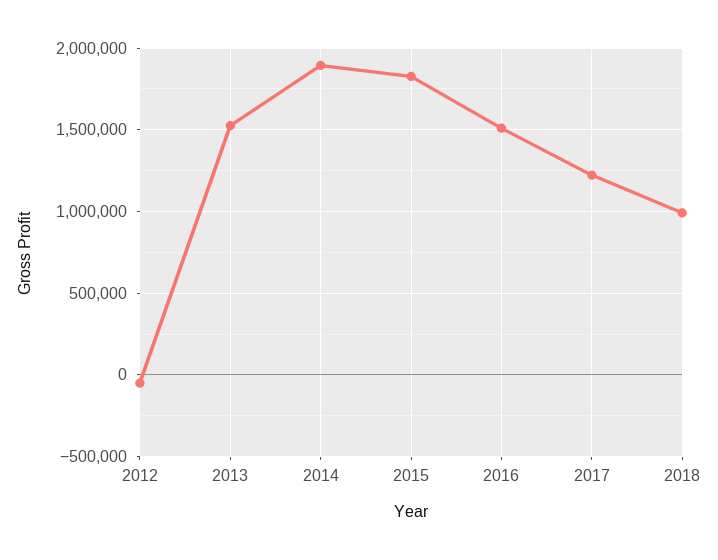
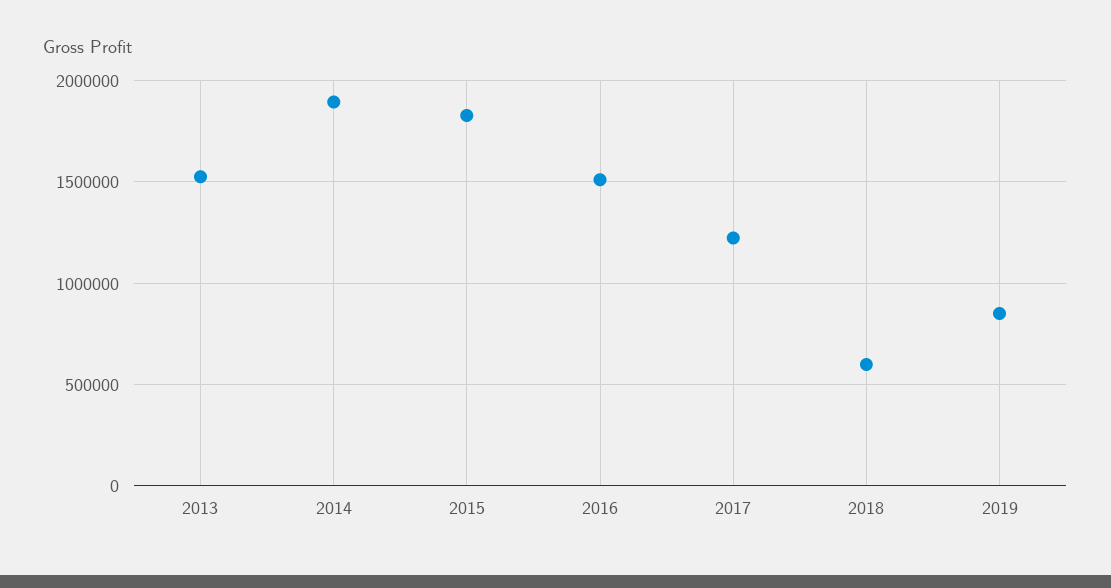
2012: -50000 -> none
2018: 1000000 -> 600000
2019: none -> 850000

